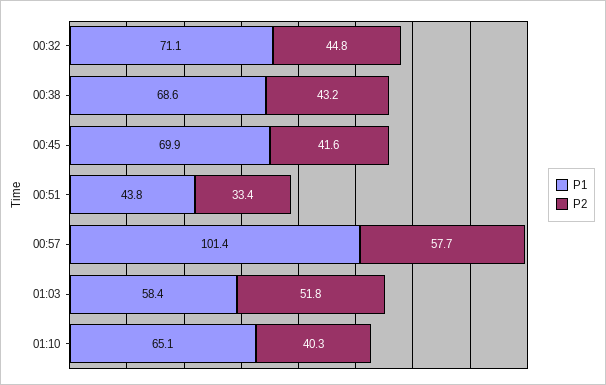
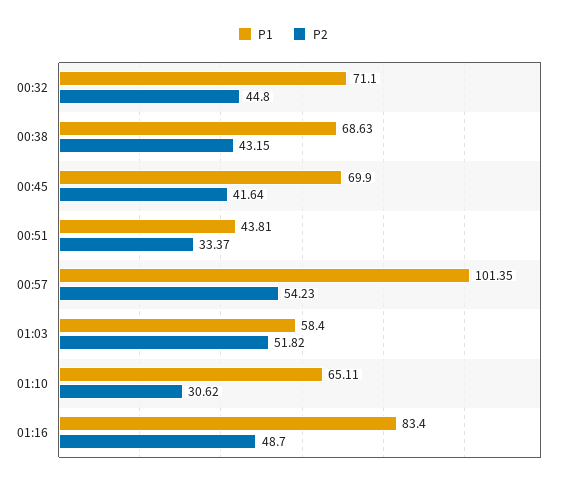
P2, 00:57: 57.7 -> 54.23
P2, 01:10: 40.3 -> 30.62
P1, 01:16: none -> 83.4
P2, 01:16: none -> 48.7

